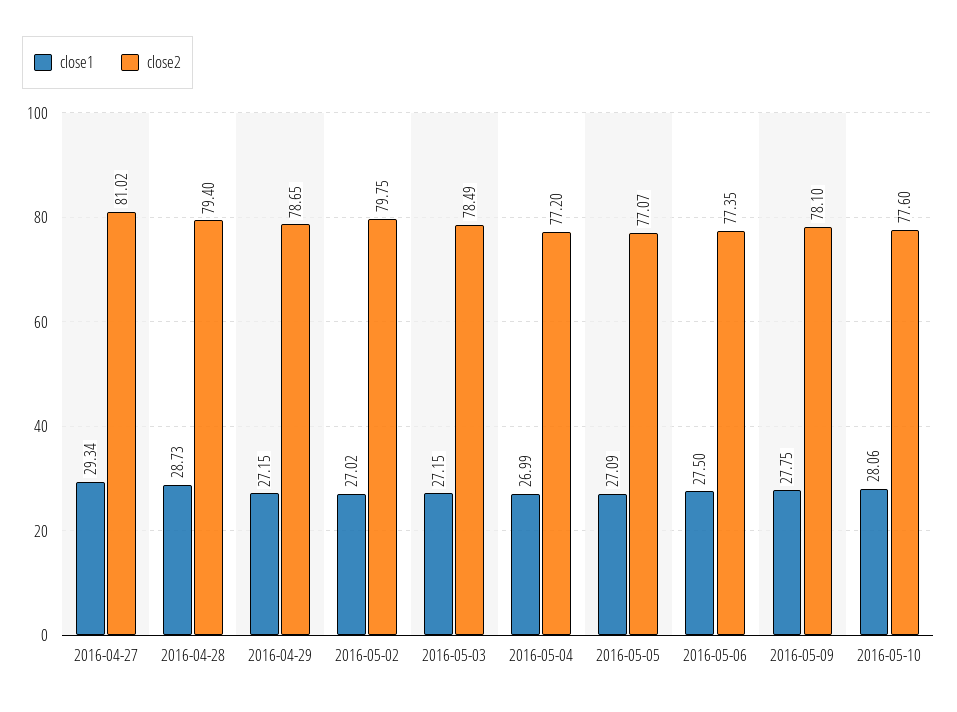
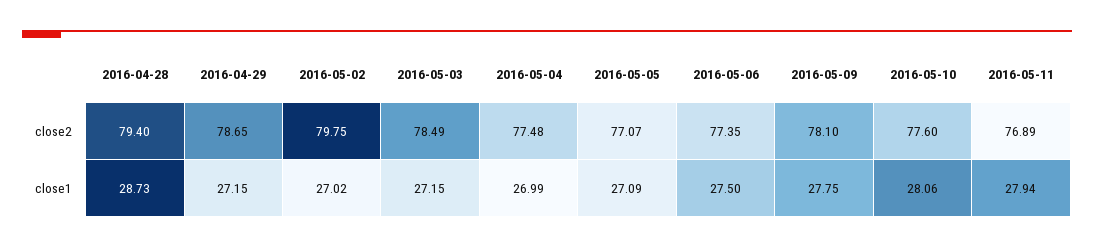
close1, 2016-04-27: 29.34 -> none
close2, 2016-04-27: 81.02 -> none
close2, 2016-05-04: 77.2 -> 77.48
close2, 2016-05-11: none -> 76.89
close1, 2016-05-11: none -> 27.94

